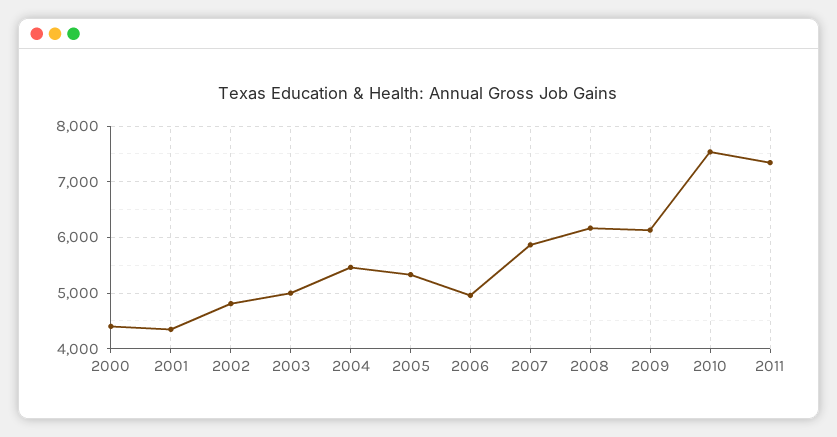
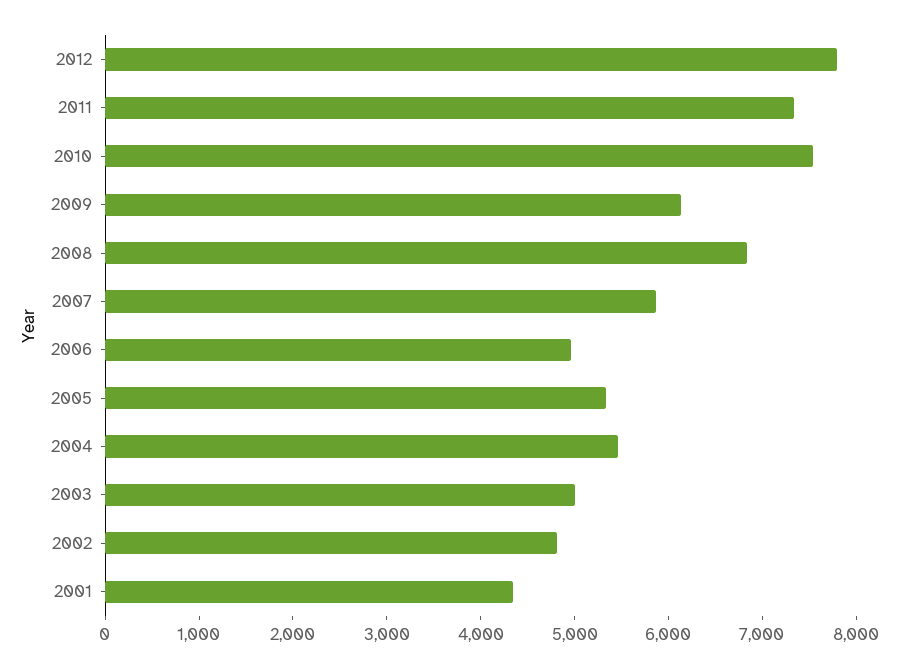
2000: 4400 -> none
2008: 6200 -> 6800
2012: none -> 7800

